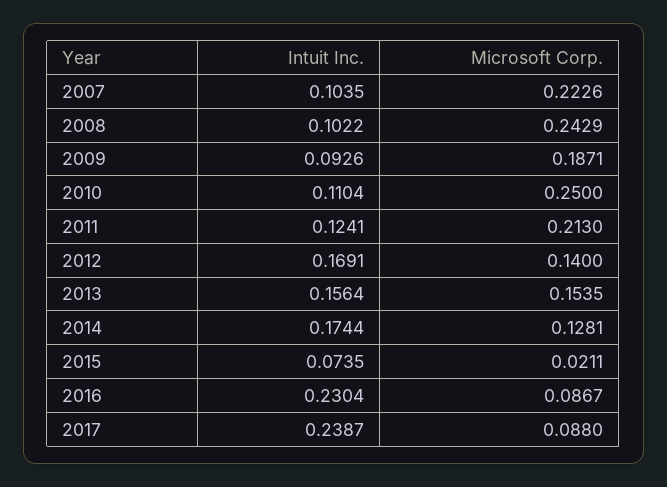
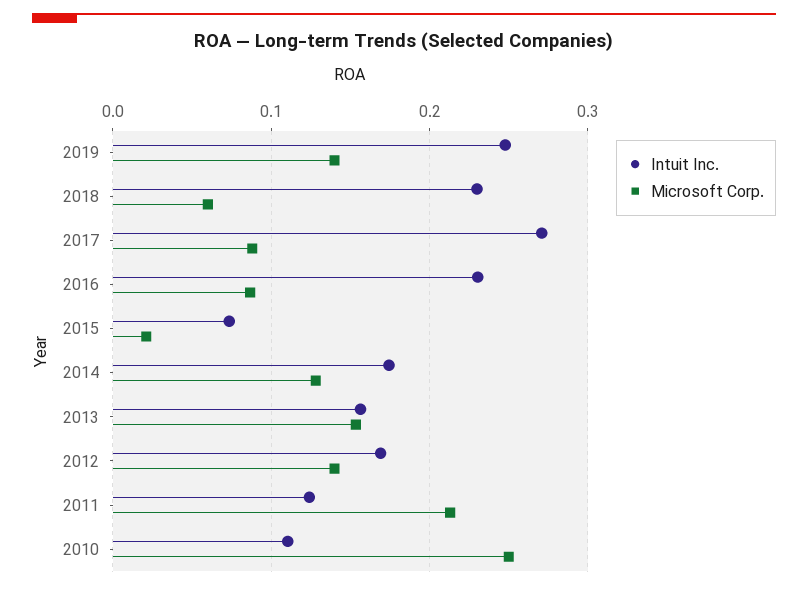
Intuit Inc., 2007: 0.1035 -> none
Microsoft Corp., 2007: 0.2226 -> none
Intuit Inc., 2008: 0.1022 -> none
Microsoft Corp., 2008: 0.2429 -> none
Intuit Inc., 2009: 0.0926 -> none
Microsoft Corp., 2009: 0.1871 -> none
Intuit Inc., 2017: 0.2387 -> 0.27
Intuit Inc., 2019: none -> 0.25
Microsoft Corp., 2019: none -> 0.14
Intuit Inc., 2018: none -> 0.23
Microsoft Corp., 2018: none -> 0.06

